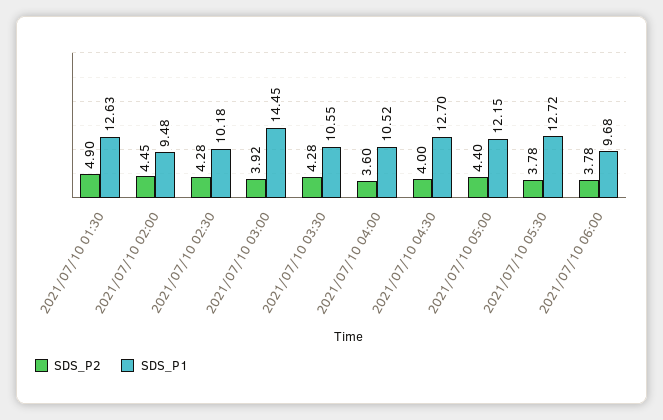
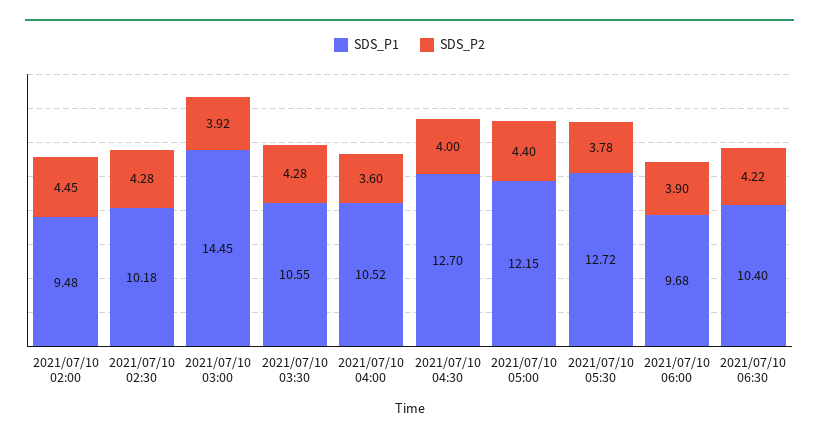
SDS_P2, 2021/07/10 01:30: 4.9 -> none
SDS_P1, 2021/07/10 01:30: 12.63 -> none
SDS_P2, 2021/07/10 06:00: 3.78 -> 3.9
SDS_P1, 2021/07/10 06:30: none -> 10.4
SDS_P2, 2021/07/10 06:30: none -> 4.22

